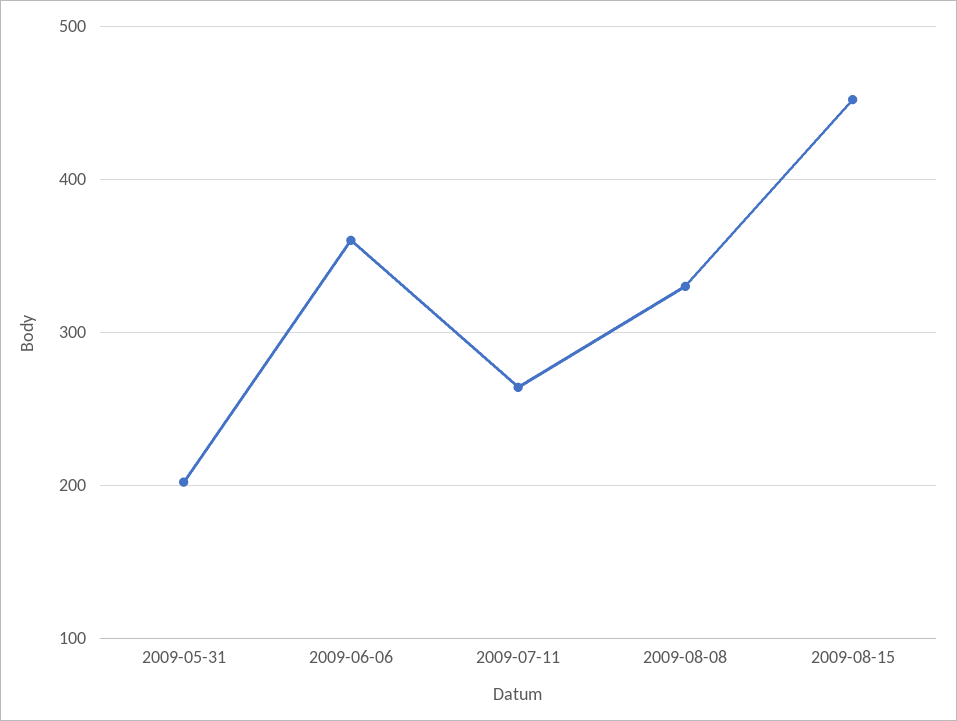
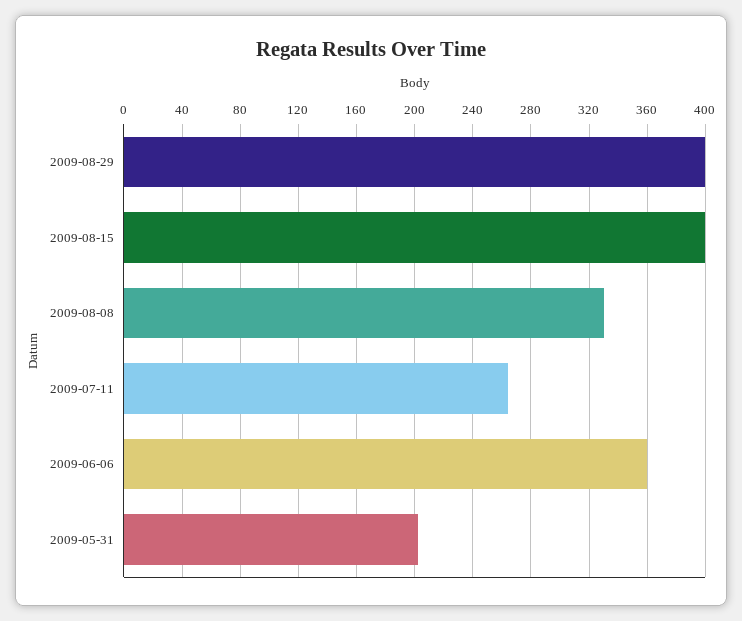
2009-08-15: 450 -> 400
2009-08-29: none -> 400

